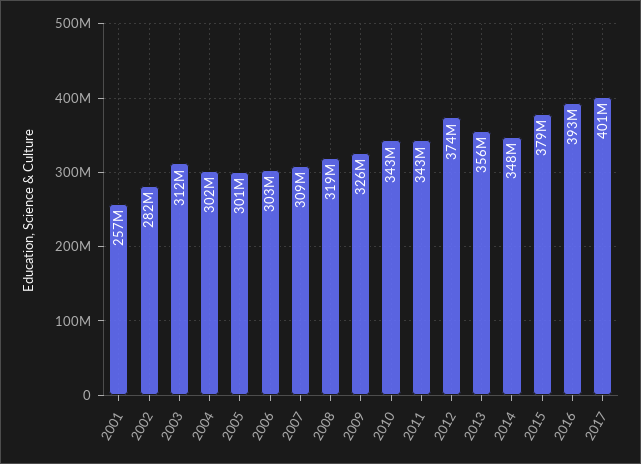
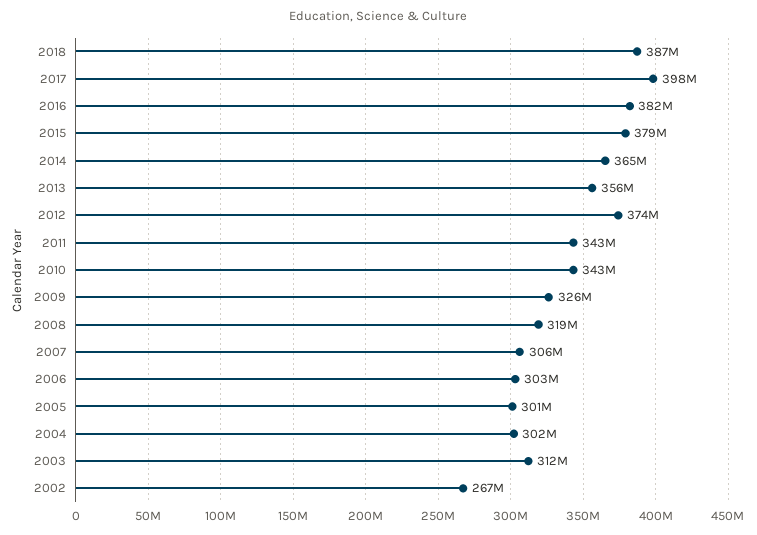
2001: 257000000 -> none
2002: 282000000 -> 267000000
2007: 309000000 -> 306000000
2014: 348000000 -> 365000000
2016: 393000000 -> 382000000
2017: 401000000 -> 398000000
2018: none -> 387000000

